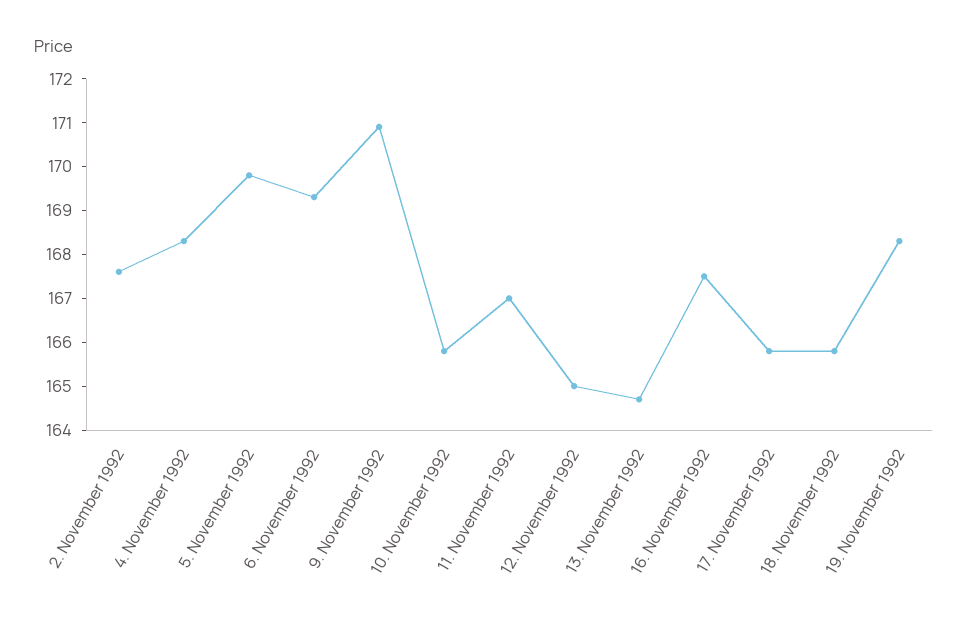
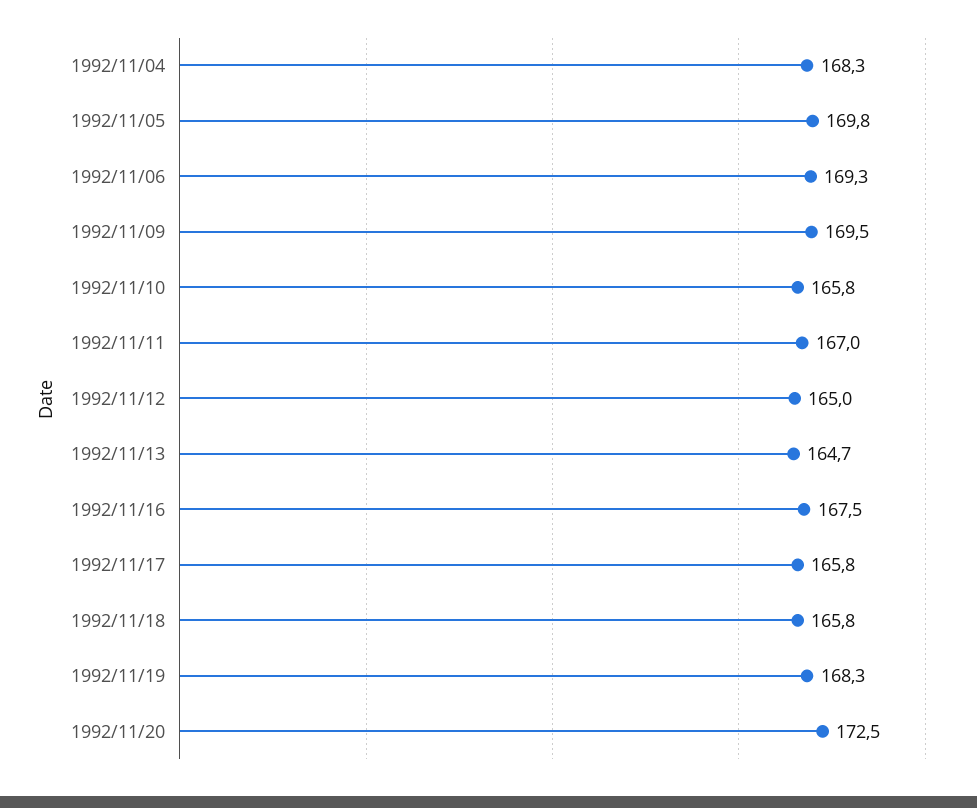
2. November 1992: 167.5 -> none
9. November 1992: 171 -> 169.5
1992/11/20: none -> 172.5

